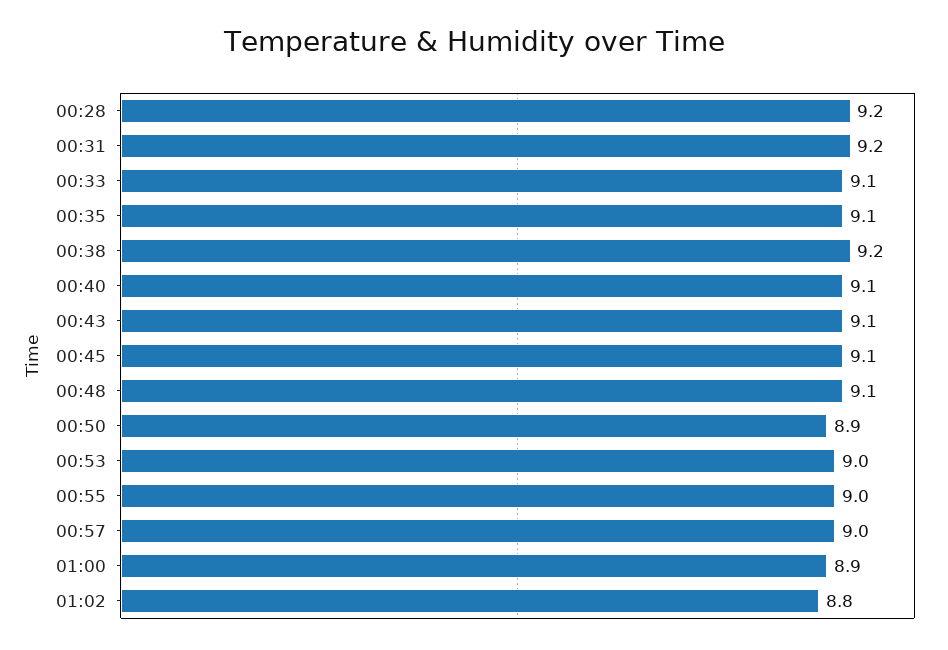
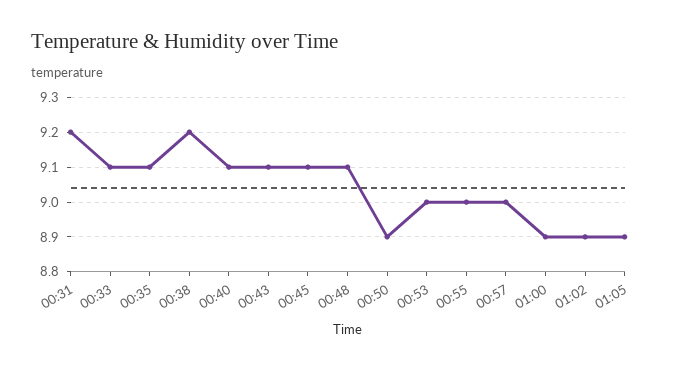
00:28: 9.2 -> none
01:02: 8.8 -> 8.9
01:05: none -> 8.9

